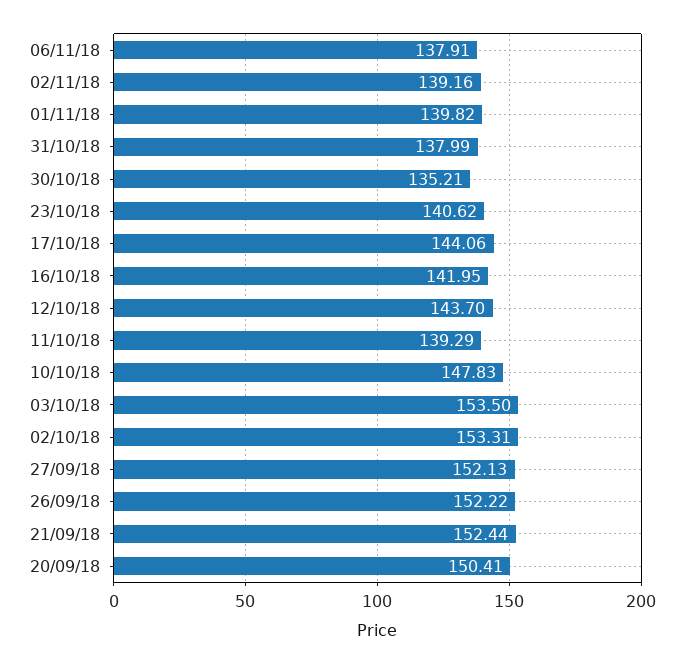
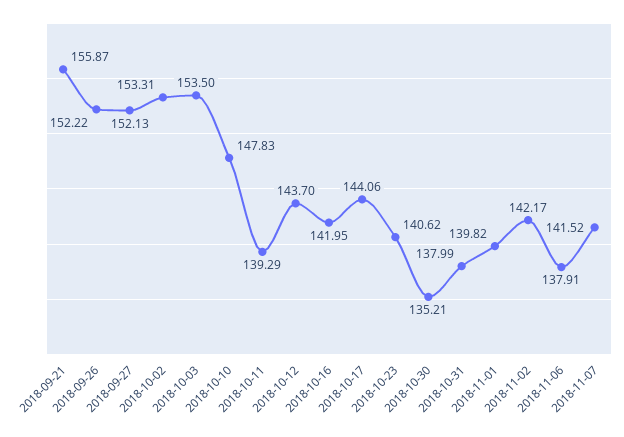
02/11/18: 139.16 -> 142.17
21/09/18: 152.44 -> 155.87
20/09/18: 150.41 -> none
2018-11-07: none -> 141.52

